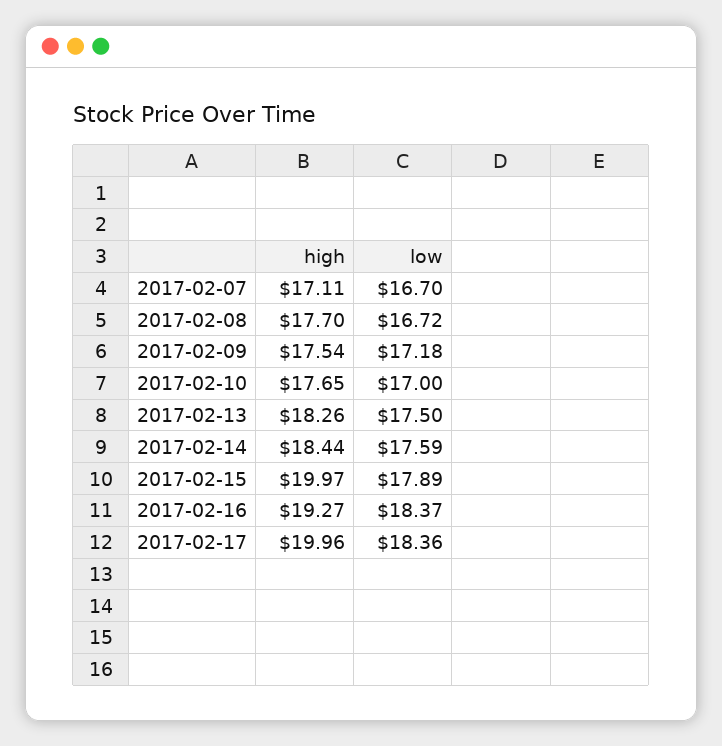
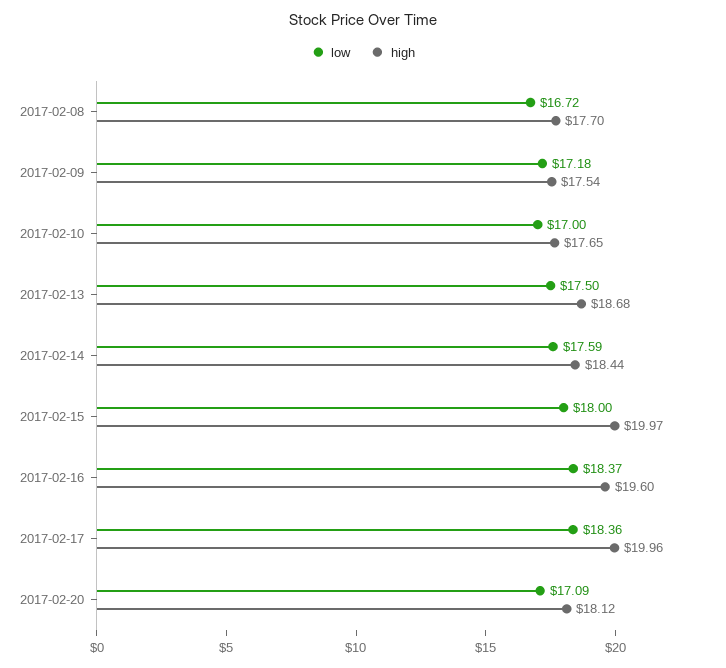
high, 2017-02-07: 17.11 -> none
low, 2017-02-07: 16.7 -> none
high, 2017-02-13: 18.26 -> 18.68
low, 2017-02-15: 17.89 -> 18
high, 2017-02-16: 19.27 -> 19.6
low, 2017-02-20: none -> 17.09
high, 2017-02-20: none -> 18.12

